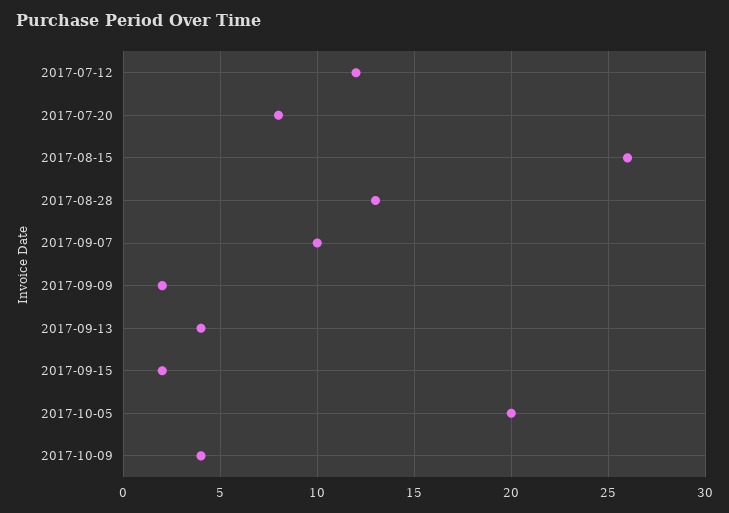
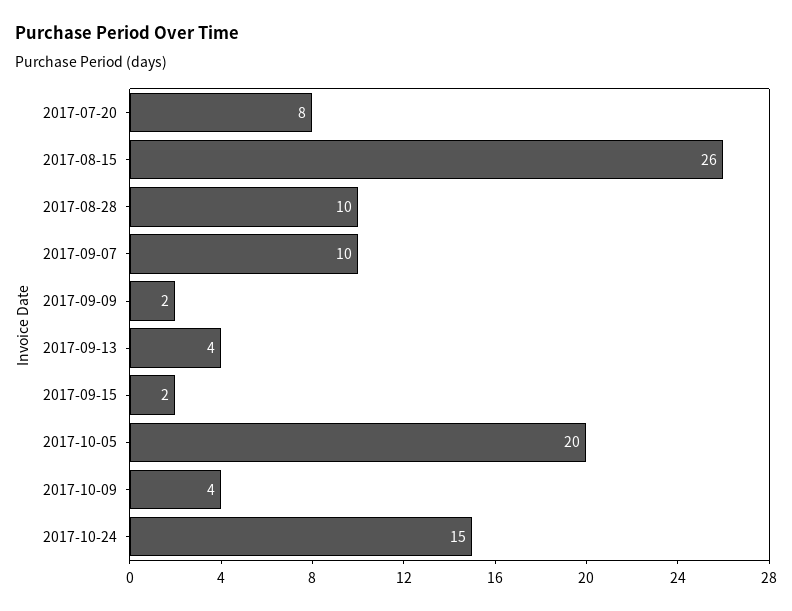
2017-07-12: 12 -> none
2017-08-28: 13 -> 10
2017-10-24: none -> 15

